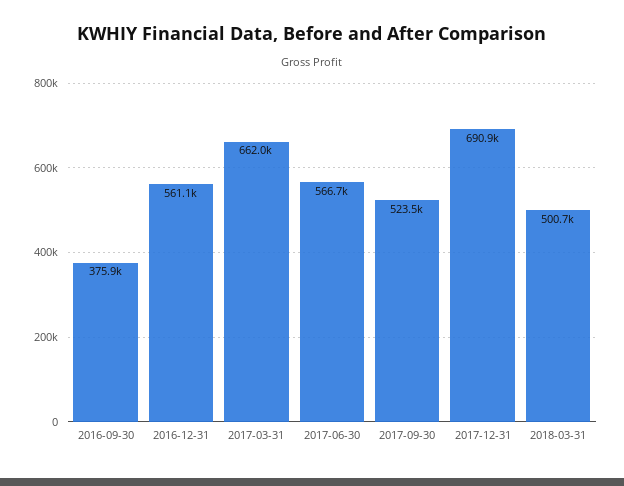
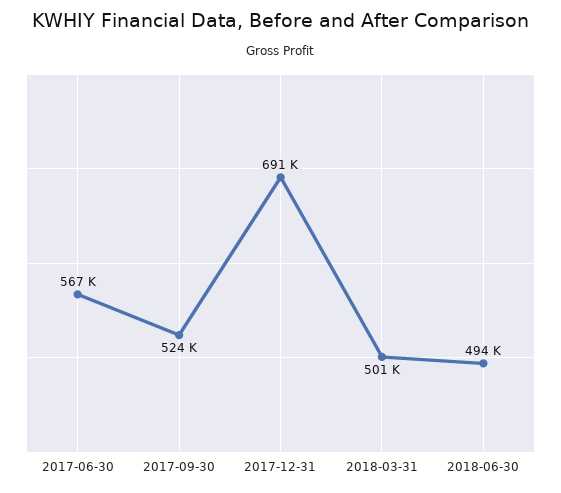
2016-09-30: 375900 -> none
2016-12-31: 561100 -> none
2017-03-31: 662000 -> none
2018-06-30: none -> 494000

